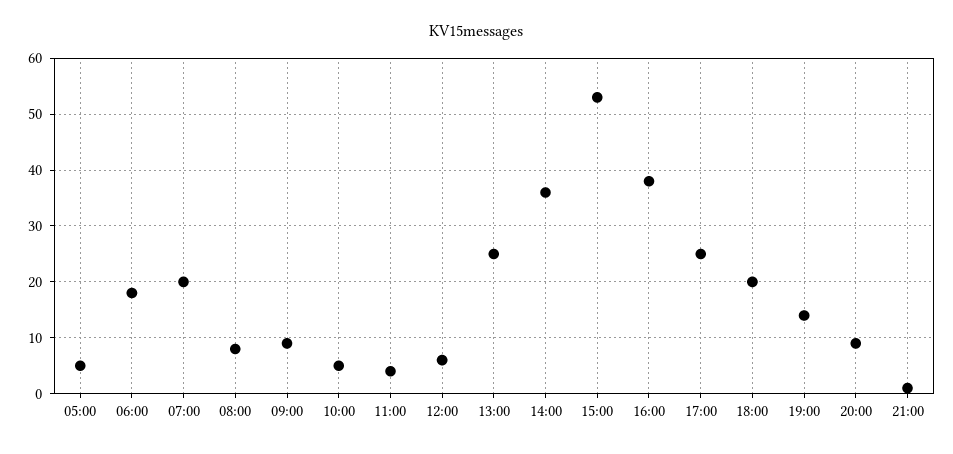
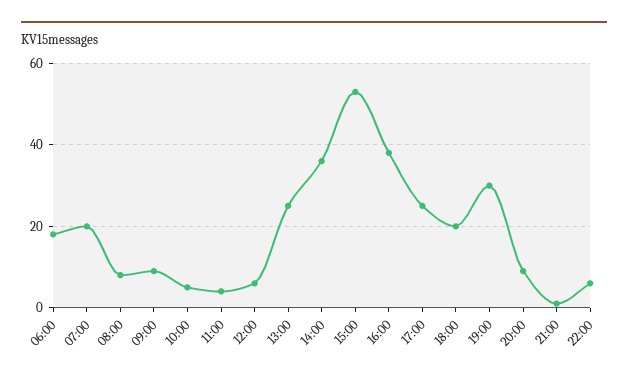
05:00: 5 -> none
19:00: 15 -> 30
22:00: none -> 5

